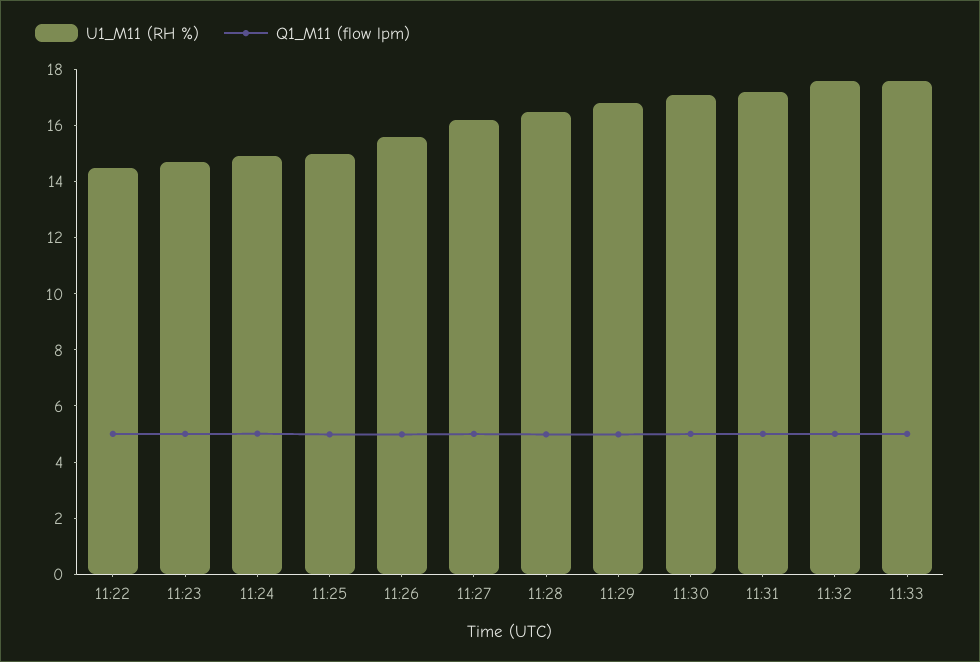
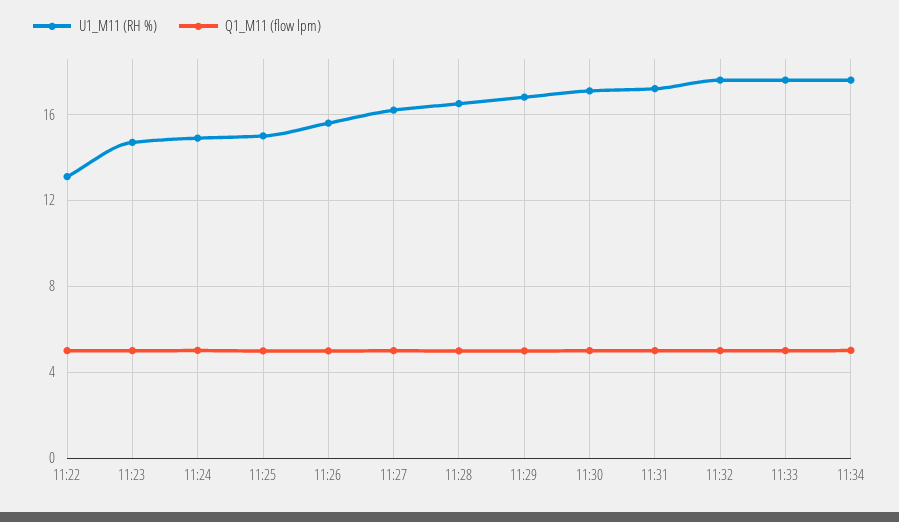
U1_M11 (RH %), 11:22: 14.5 -> 13
U1_M11 (RH %), 11:34: none -> 17.5
Q1_M11 (flow lpm), 11:34: none -> 5

